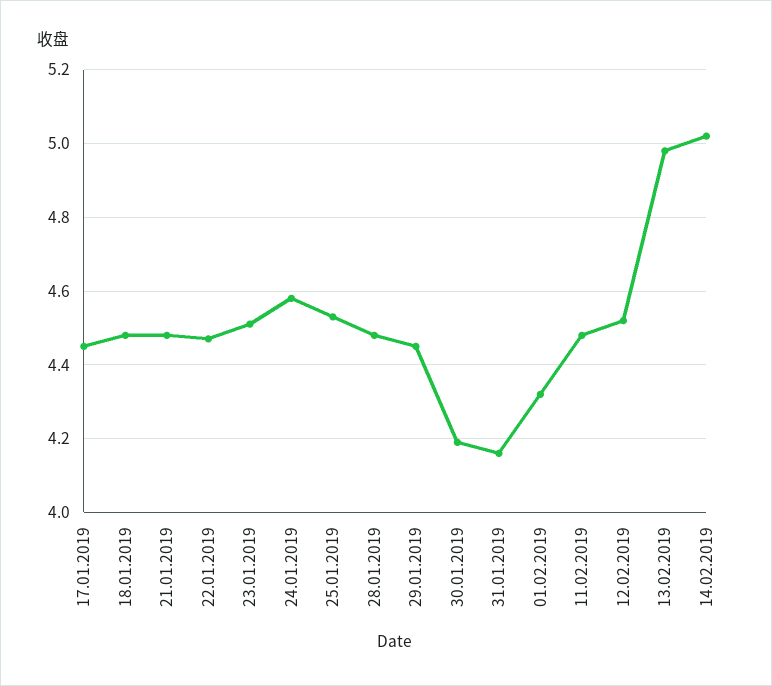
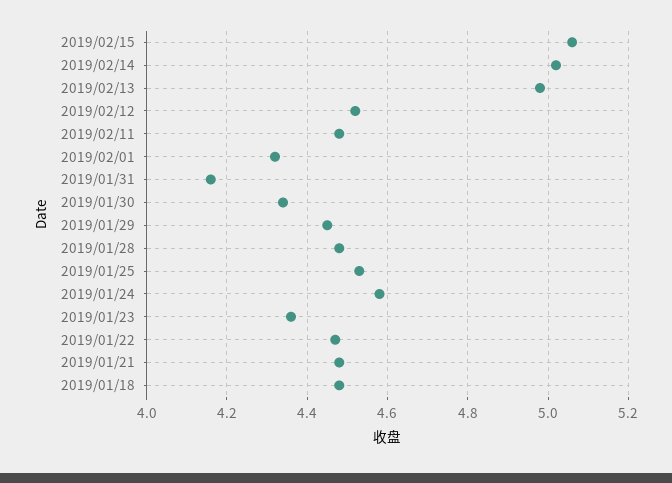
17.01.2019: 4.45 -> none
23.01.2019: 4.5 -> 4.35
30.01.2019: 4.2 -> 4.35
2019/02/15: none -> 5.05

